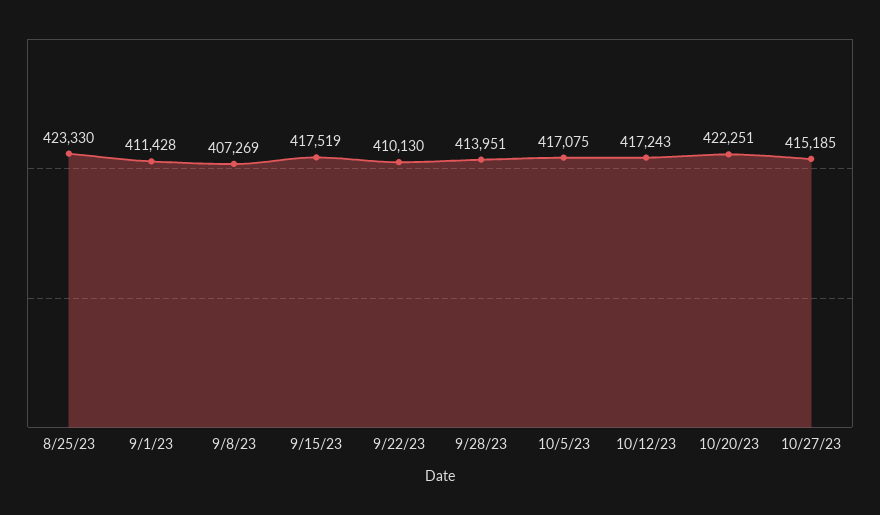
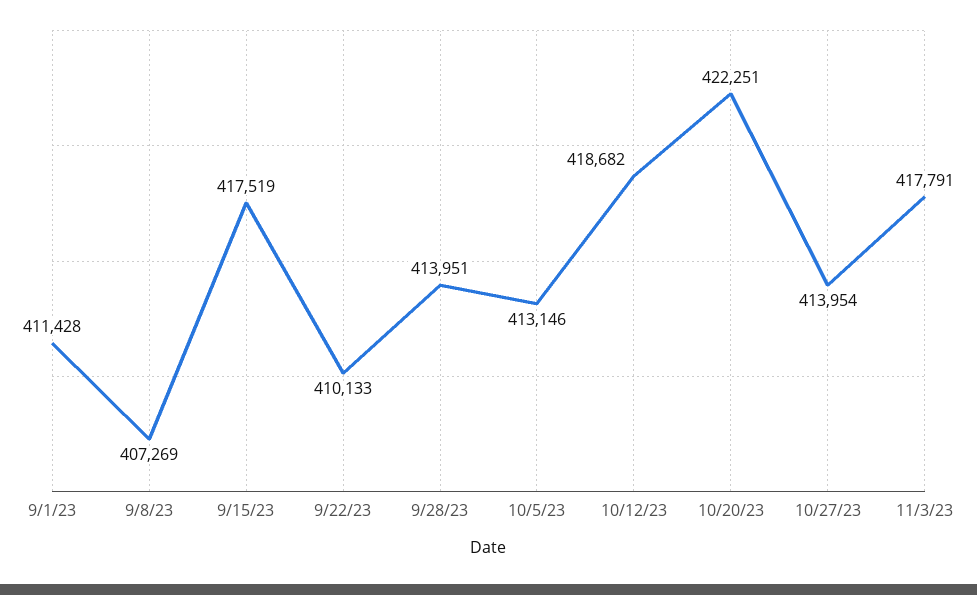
8/25/23: 423330 -> none
9/22/23: 410130 -> 410133
10/5/23: 417075 -> 413146
10/12/23: 417243 -> 418682
10/27/23: 415185 -> 413954
11/3/23: none -> 417791

